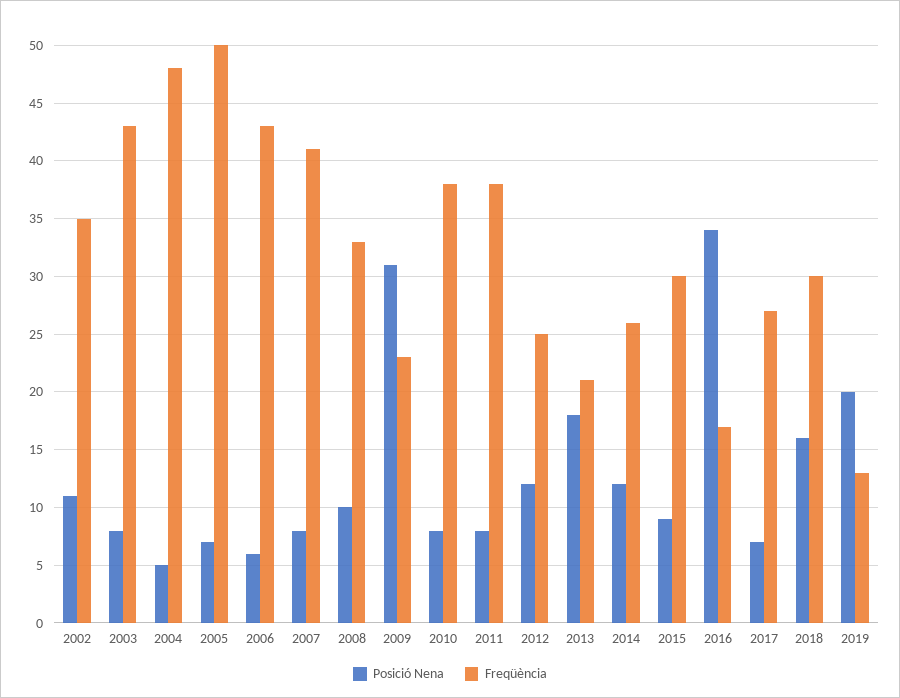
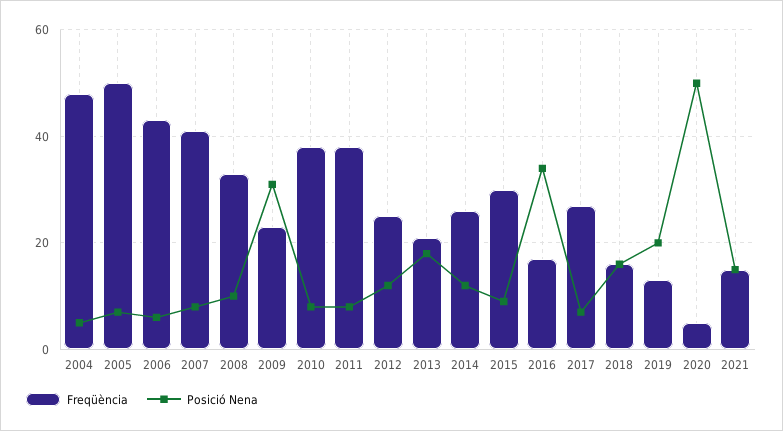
Posició Nena, 2002: 11 -> none
Freqüència, 2002: 35 -> none
Posició Nena, 2003: 8 -> none
Freqüència, 2003: 43 -> none
Freqüència, 2018: 30 -> 15
Freqüència, 2020: none -> 5
Posició Nena, 2020: none -> 50
Freqüència, 2021: none -> 15
Posició Nena, 2021: none -> 15

